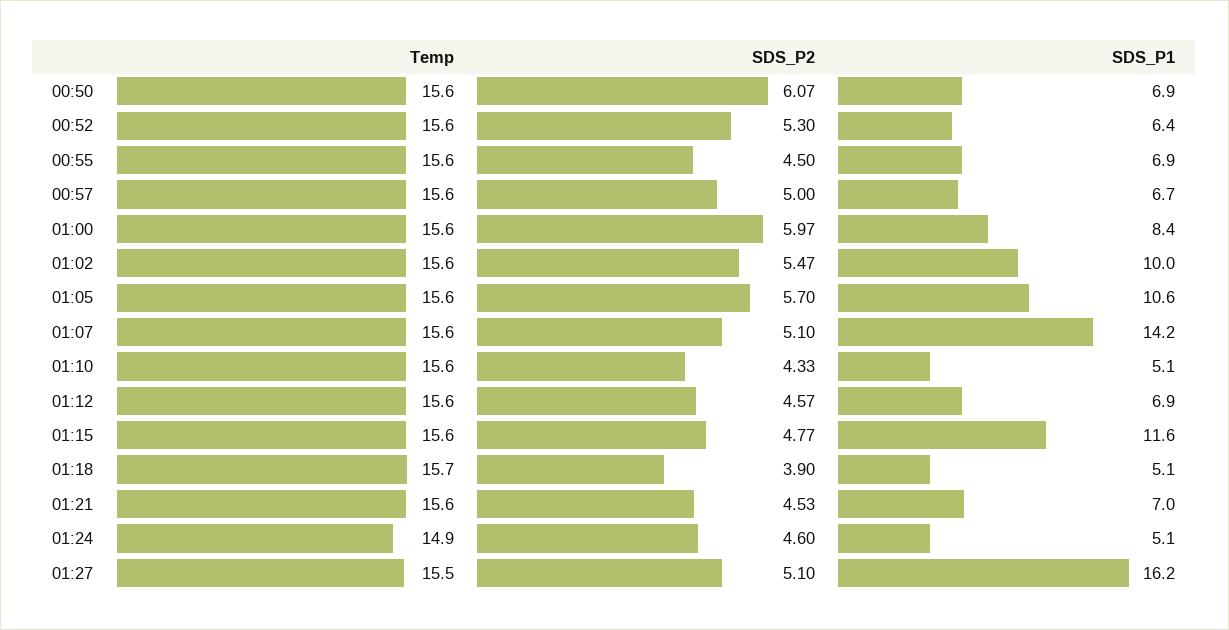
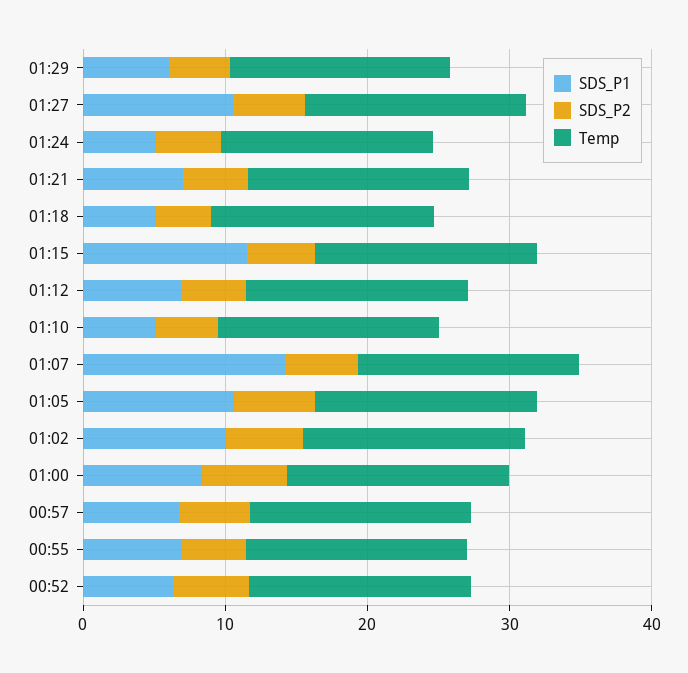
Temp, 00:50: 15.6 -> none
SDS_P2, 00:50: 6.07 -> none
SDS_P1, 00:50: 6.9 -> none
SDS_P1, 01:27: 16.2 -> 10
SDS_P1, 01:29: none -> 6
SDS_P2, 01:29: none -> 4
Temp, 01:29: none -> 16

